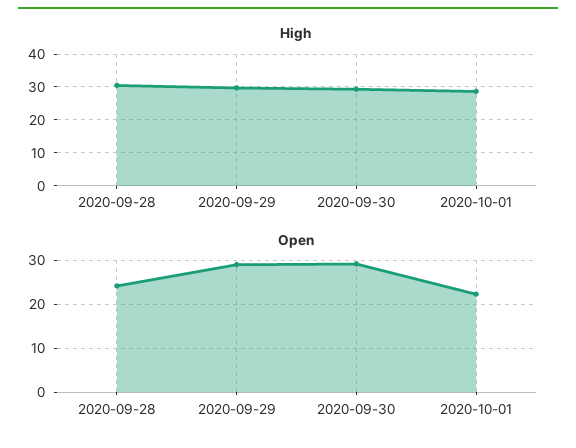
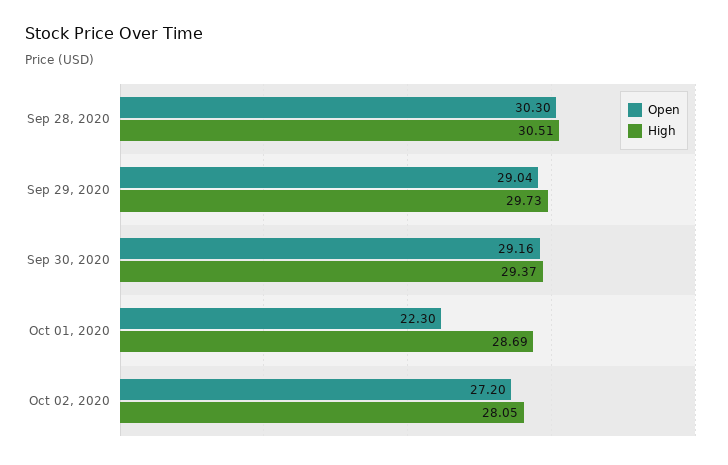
Open, 2020-09-28: 24 -> 30.3
Open, Oct 02, 2020: none -> 27.2
High, Oct 02, 2020: none -> 28.05

